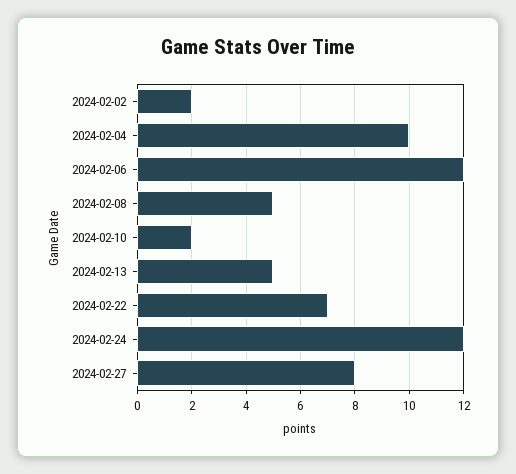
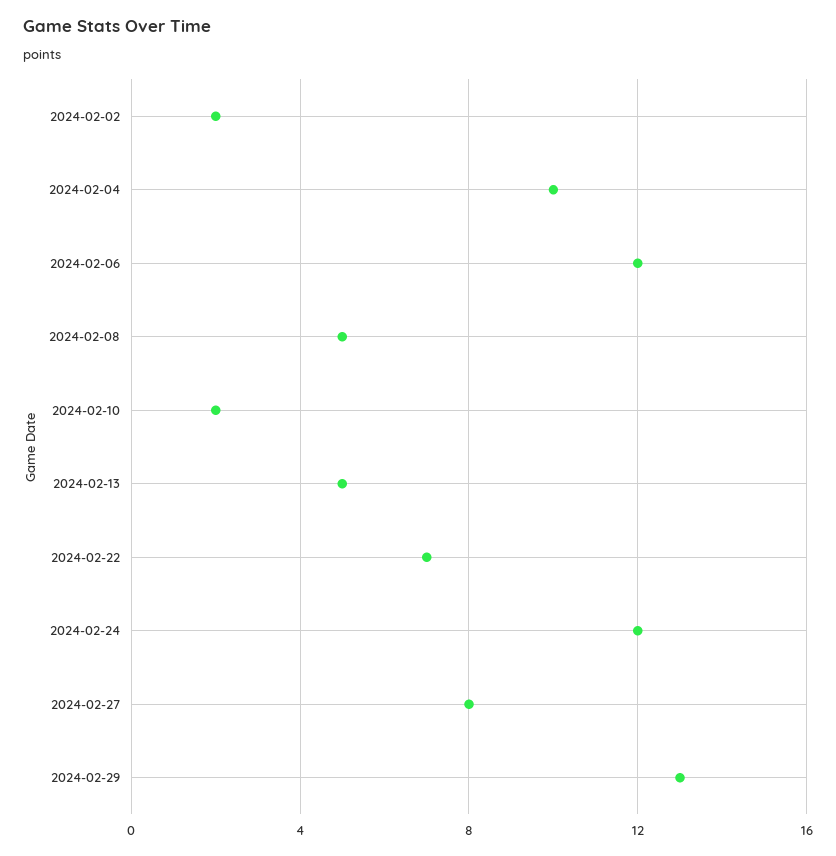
2024-02-29: none -> 13

